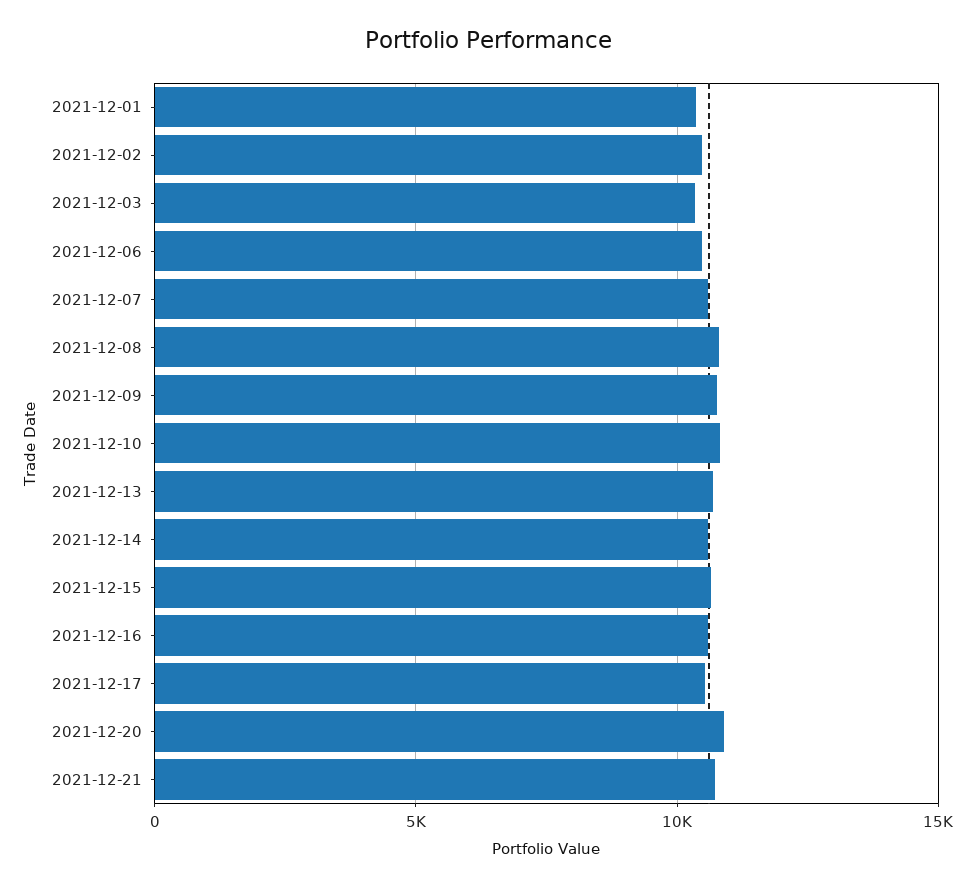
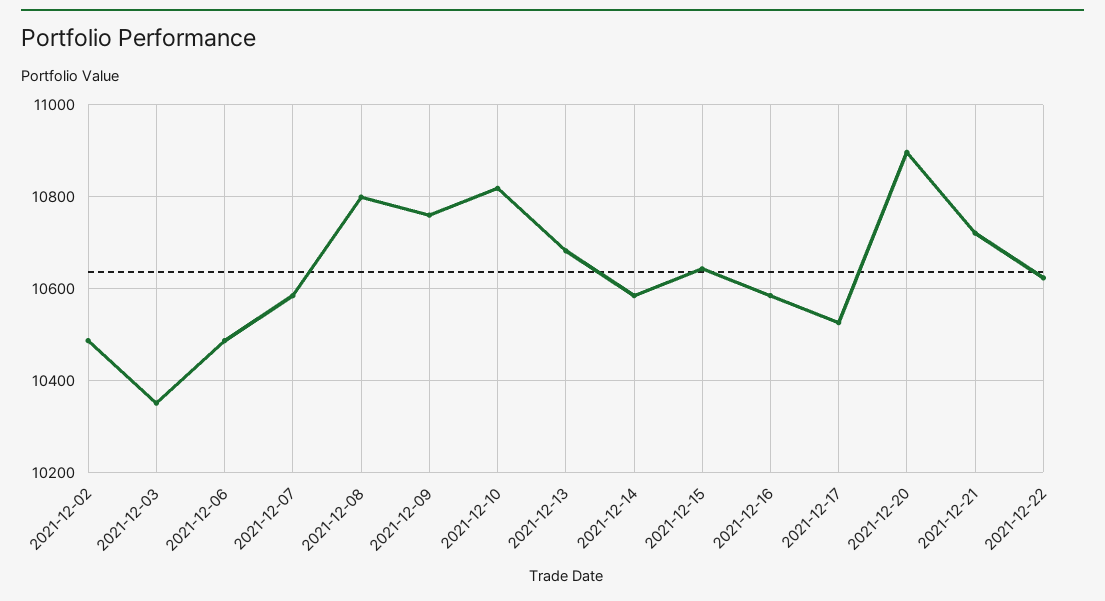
2021-12-01: 10500 -> none
2021-12-22: none -> 10620

